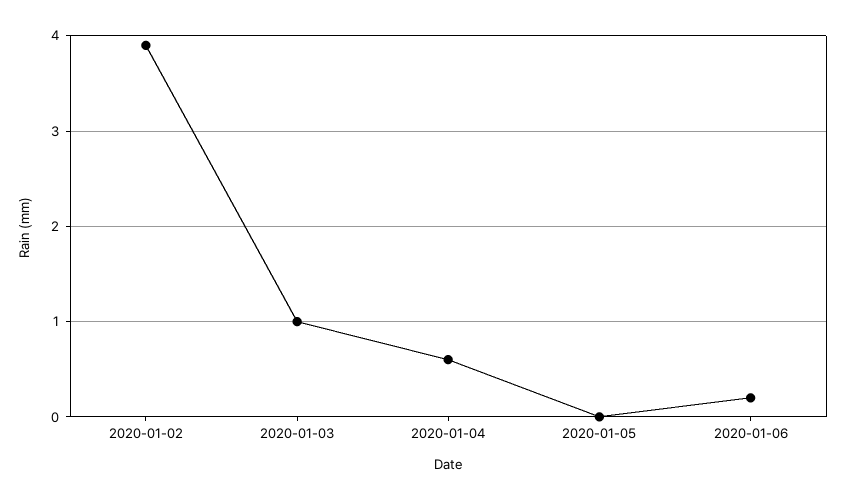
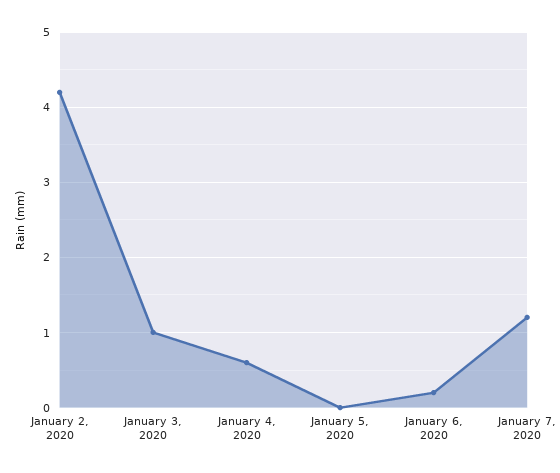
2020-01-02: 3.9 -> 4.2
January 7, 2020: none -> 1.2

